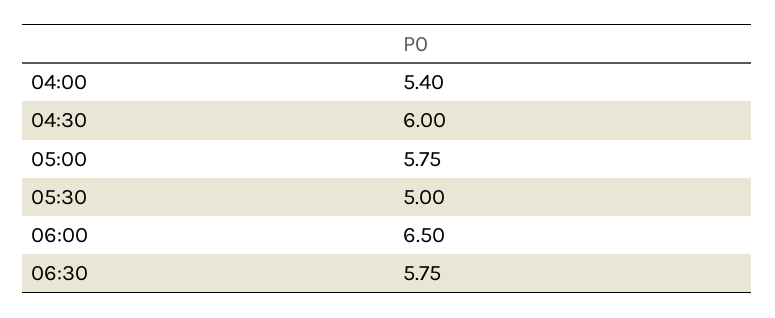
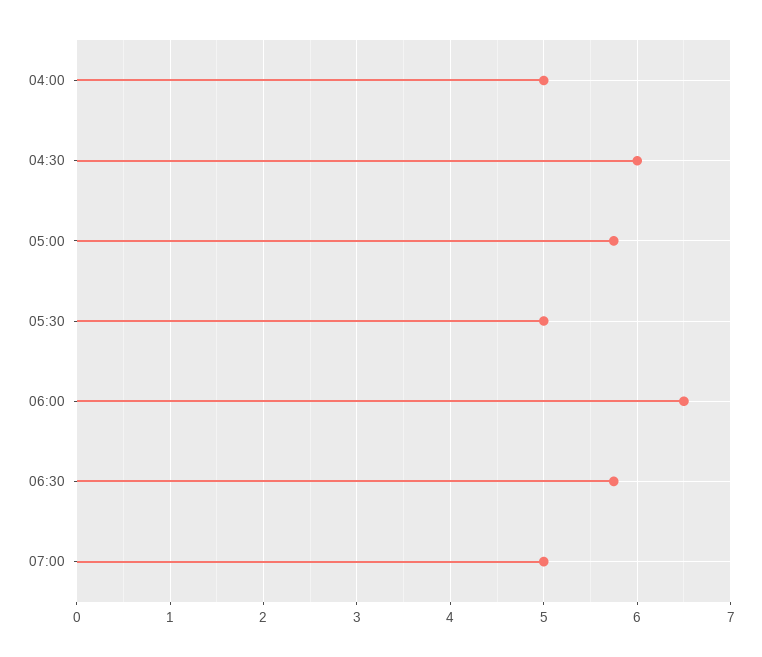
04:00: 5.4 -> 5
07:00: none -> 5

